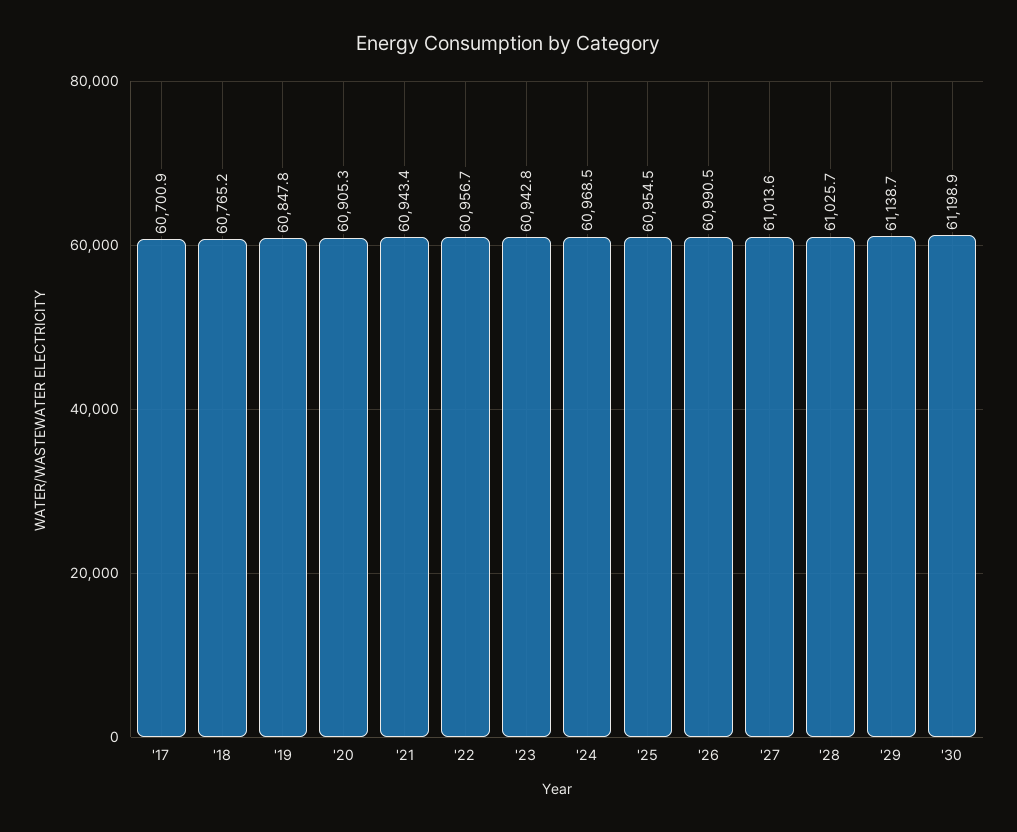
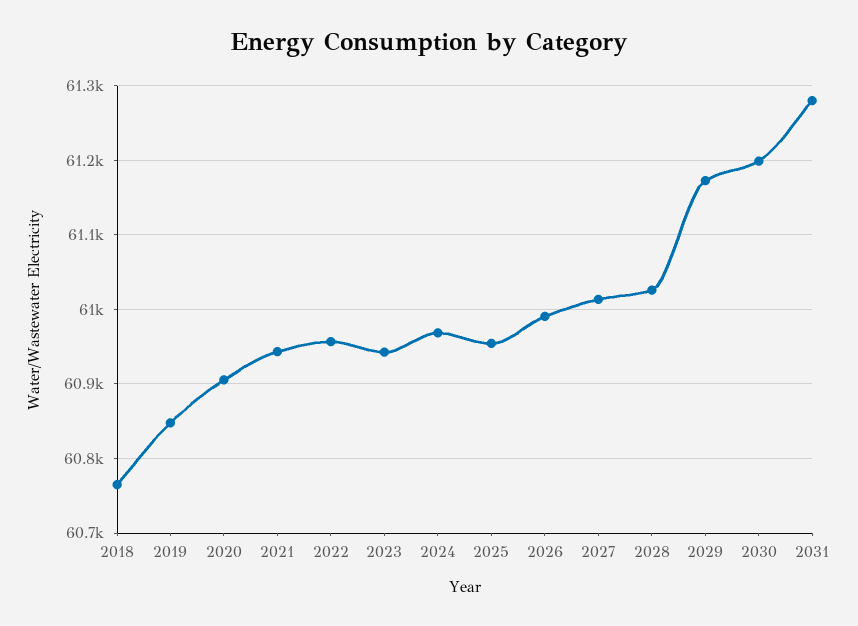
'17: 60700.9 -> none
'29: 61138.7 -> 61170
2031: none -> 61280

